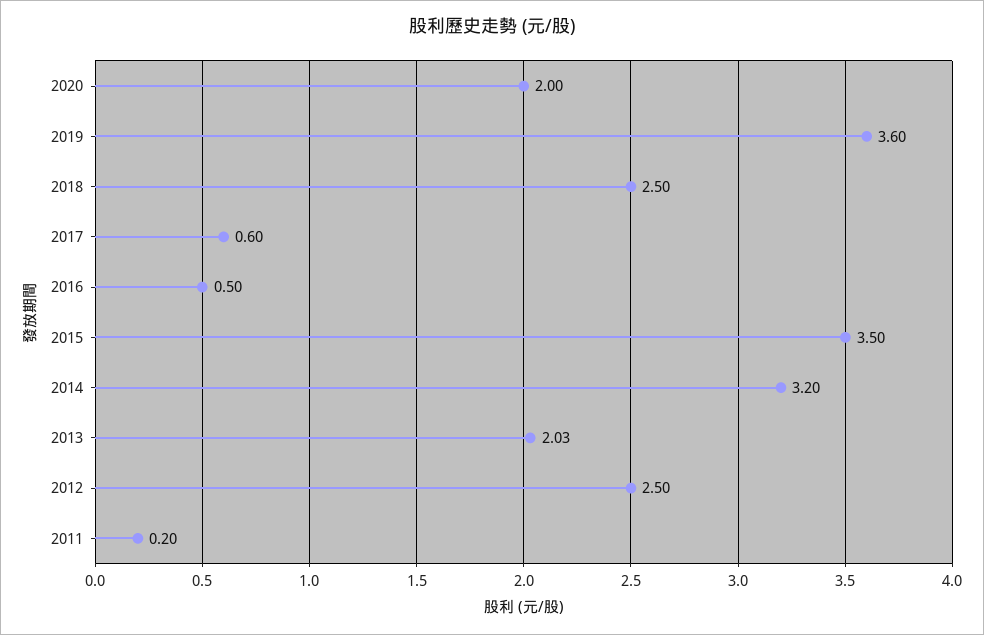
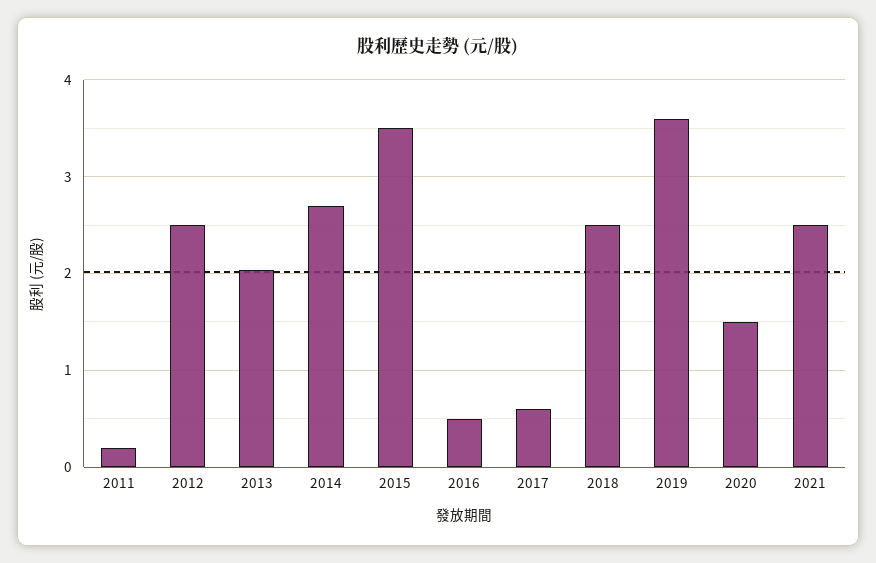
2020: 2 -> 1.5
2014: 3.2 -> 2.7
2021: none -> 2.5

